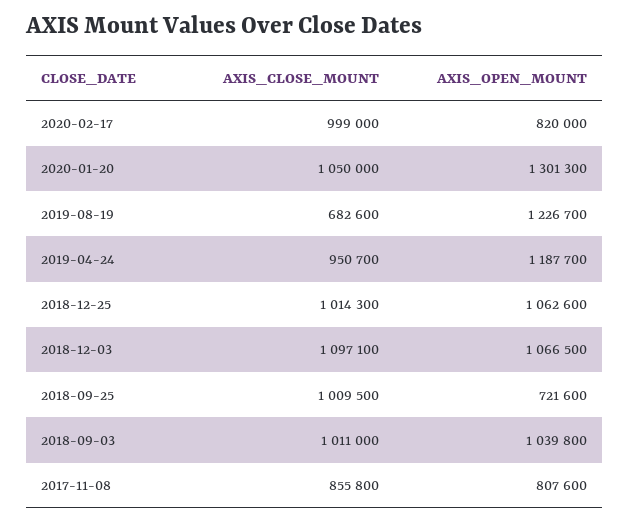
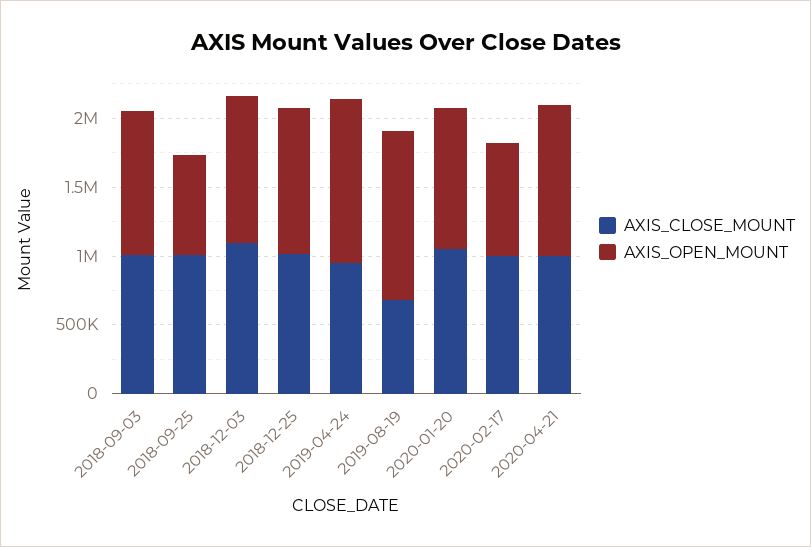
AXIS_OPEN_MOUNT, 2020-01-20: 1301300 -> 1000000
AXIS_CLOSE_MOUNT, 2017-11-08: 855800 -> none
AXIS_OPEN_MOUNT, 2017-11-08: 807600 -> none
AXIS_CLOSE_MOUNT, 2020-04-21: none -> 1000000
AXIS_OPEN_MOUNT, 2020-04-21: none -> 1100000

